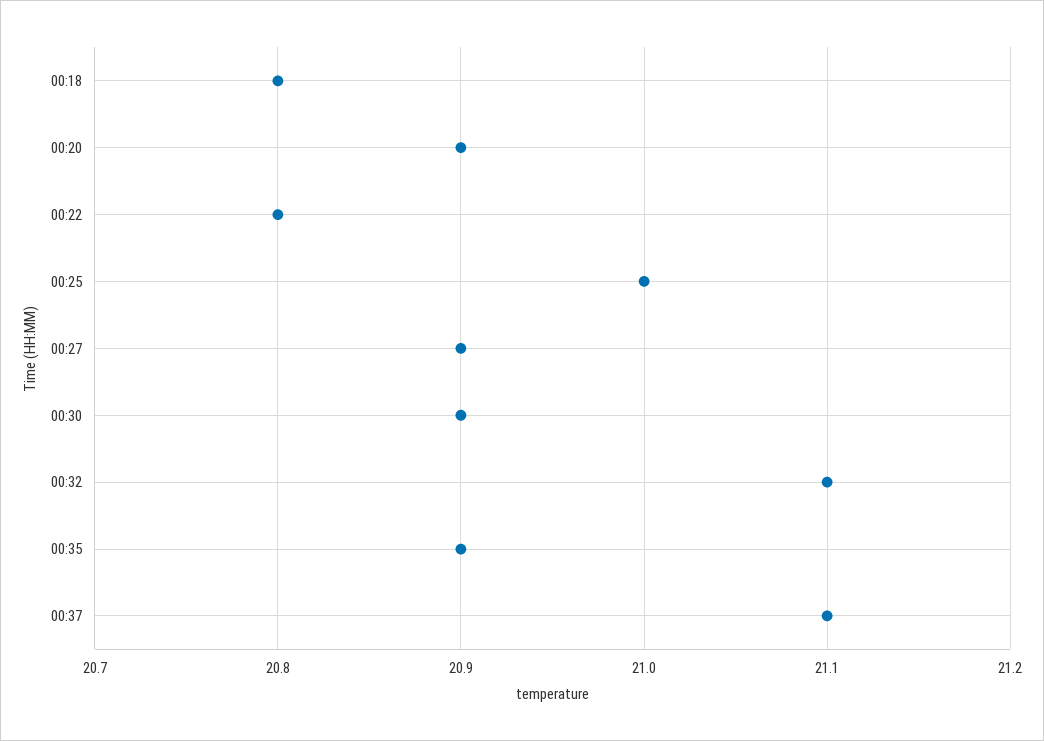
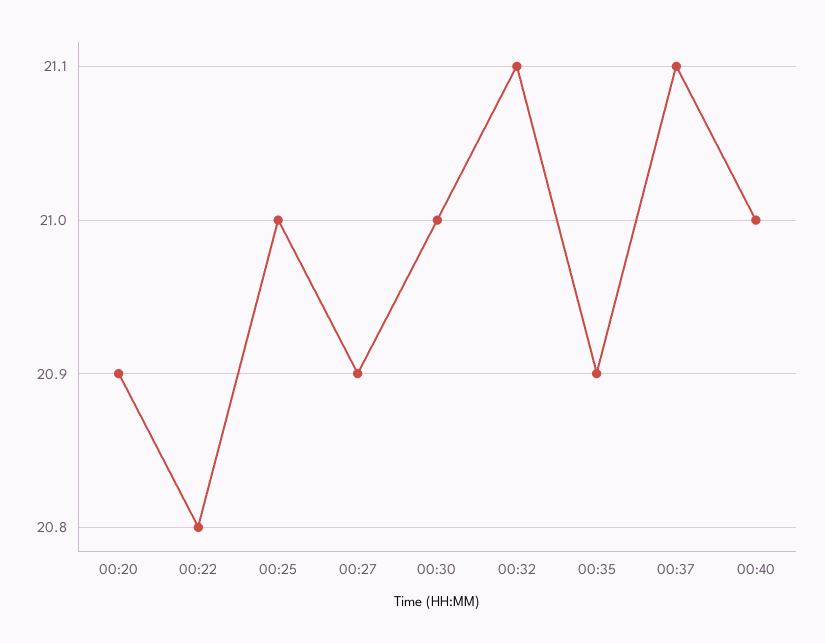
00:18: 20.8 -> none
00:30: 20.9 -> 21
00:40: none -> 21

